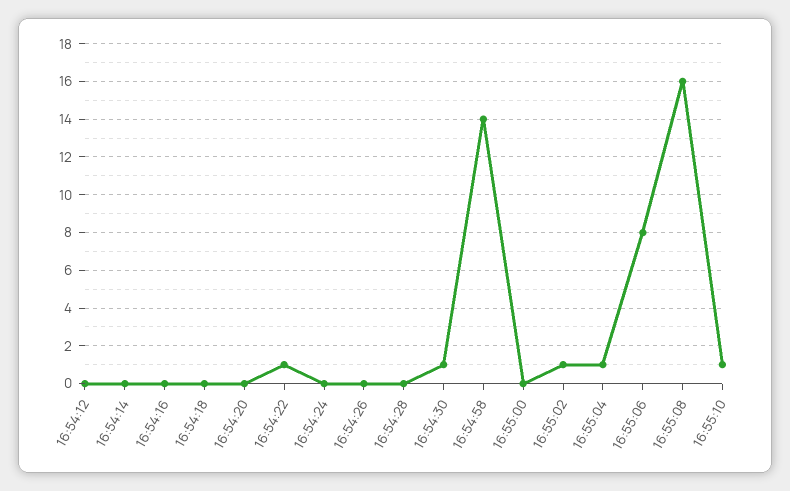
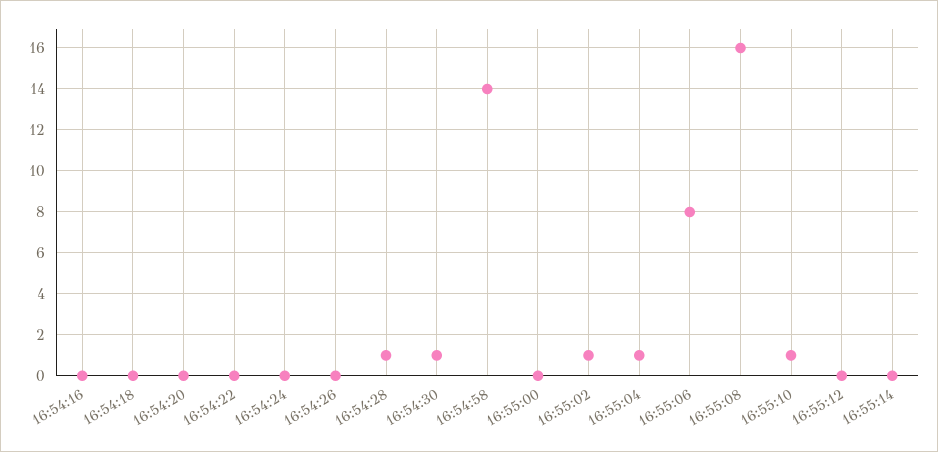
16:54:12: 0 -> none
16:54:14: 0 -> none
16:54:22: 1 -> 0
16:54:28: 0 -> 1
16:55:12: none -> 0
16:55:14: none -> 0

